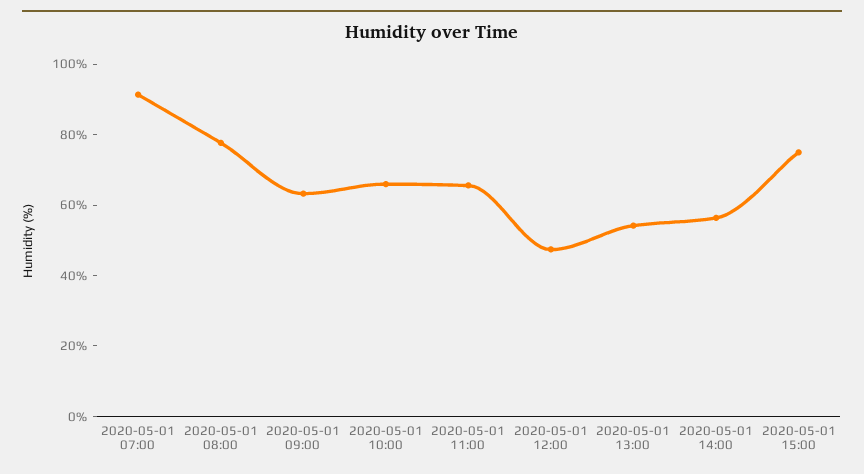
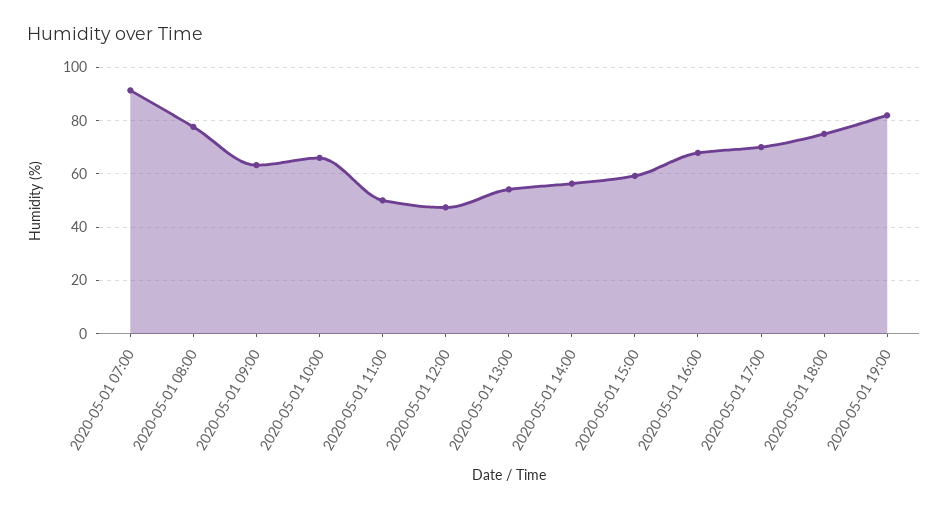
2020-05-01 11:00: 65 -> 50
2020-05-01 15:00: 75 -> 60
2020-05-01 16:00: none -> 67.5
2020-05-01 17:00: none -> 70
2020-05-01 18:00: none -> 75
2020-05-01 19:00: none -> 82.5

